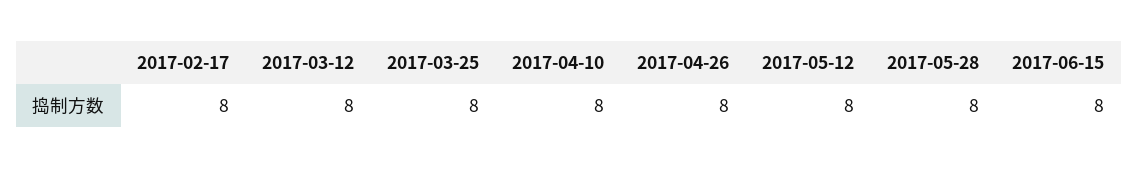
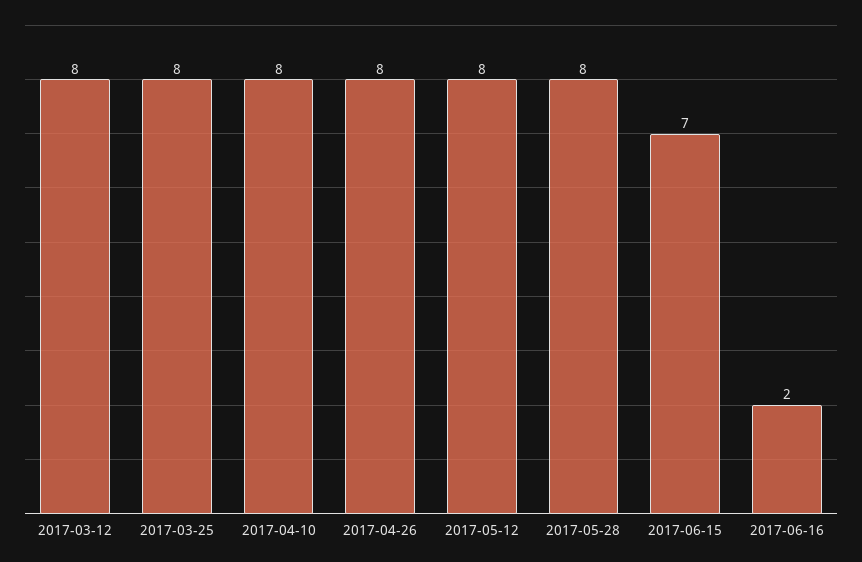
2017-02-17: 8 -> none
2017-06-15: 8 -> 7
2017-06-16: none -> 2

